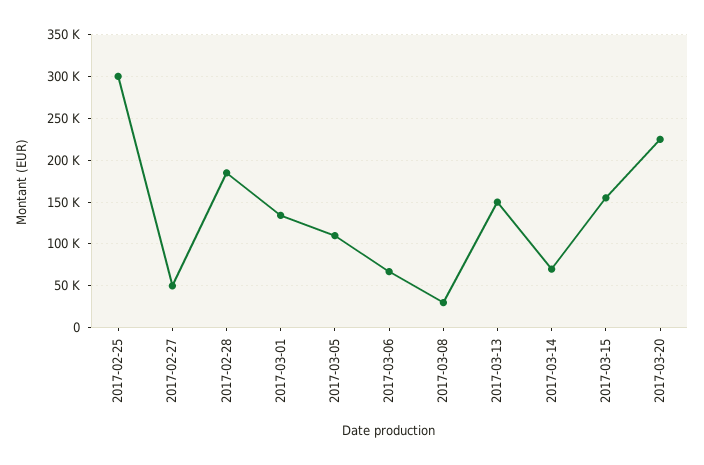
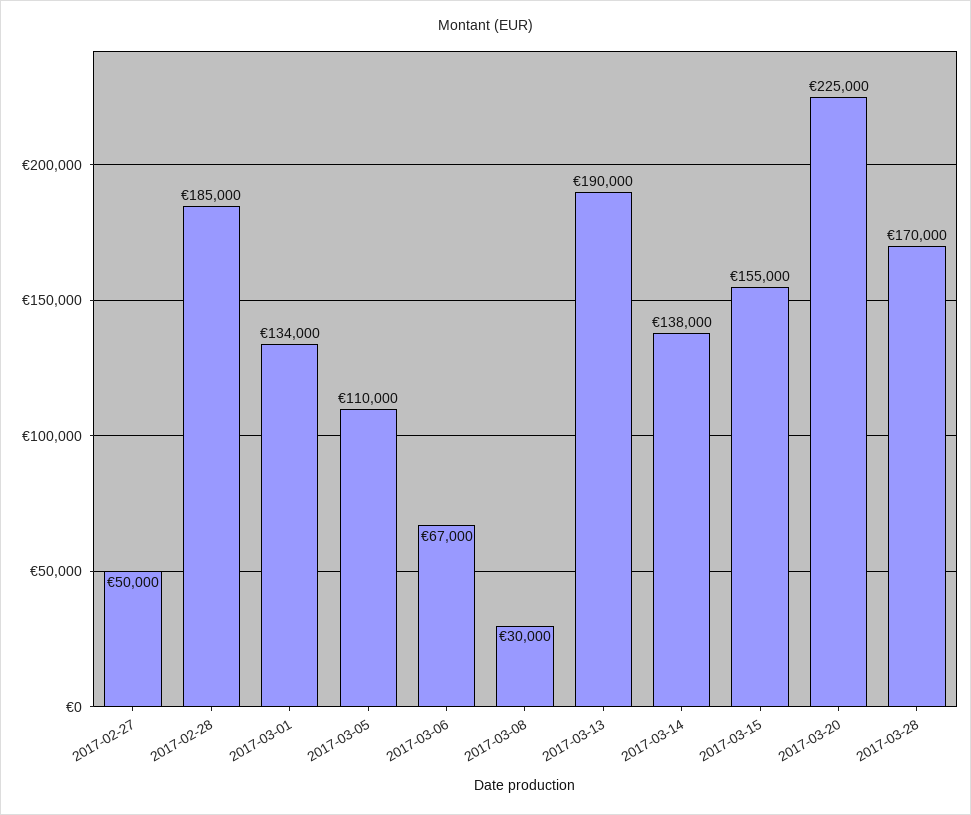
2017-02-25: 300000 -> none
2017-03-13: 150000 -> 190000
2017-03-14: 70000 -> 138000
2017-03-28: none -> 170000

